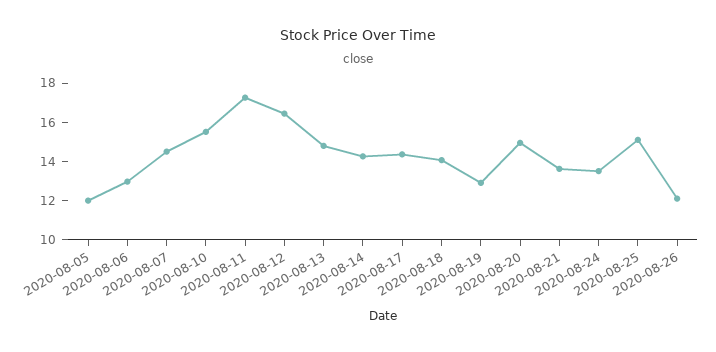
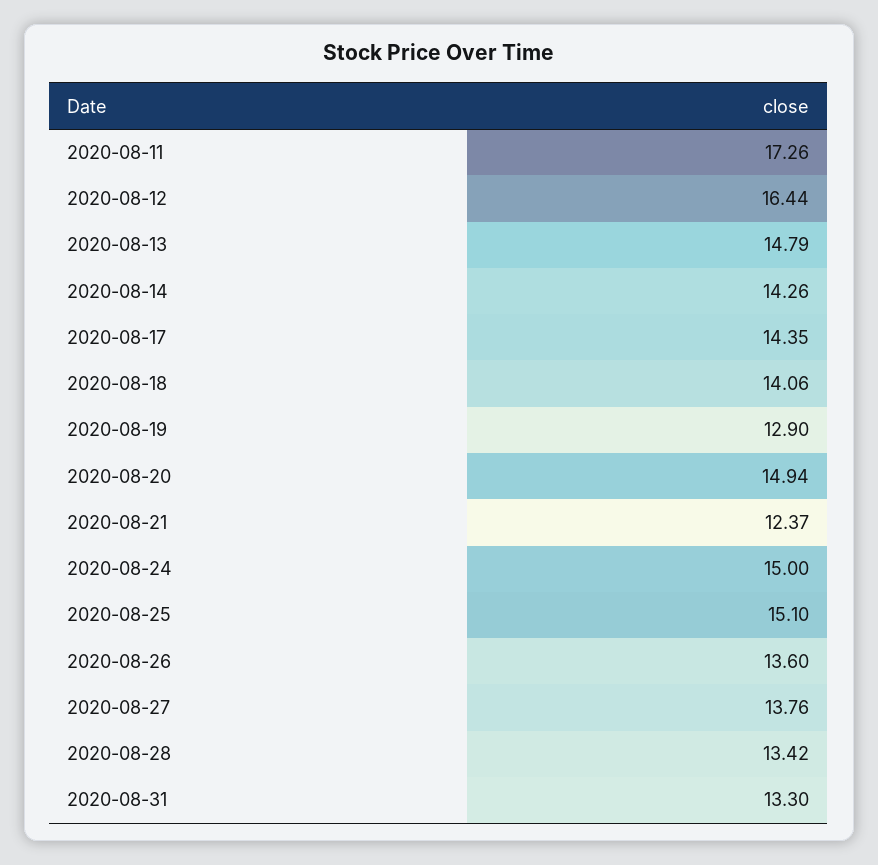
2020-08-05: 12 -> none
2020-08-06: 13 -> none
2020-08-07: 14.5 -> none
2020-08-10: 15.5 -> none
2020-08-21: 13.5 -> 12.37
2020-08-24: 13.5 -> 15
2020-08-26: 12 -> 13.6
2020-08-27: none -> 13.76
2020-08-28: none -> 13.42
2020-08-31: none -> 13.3

